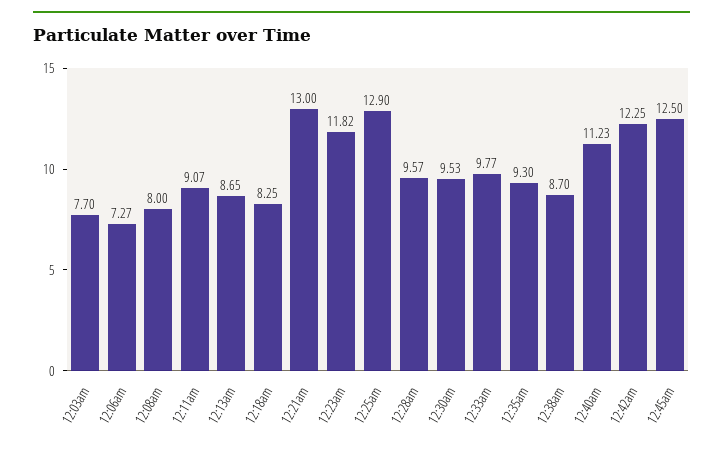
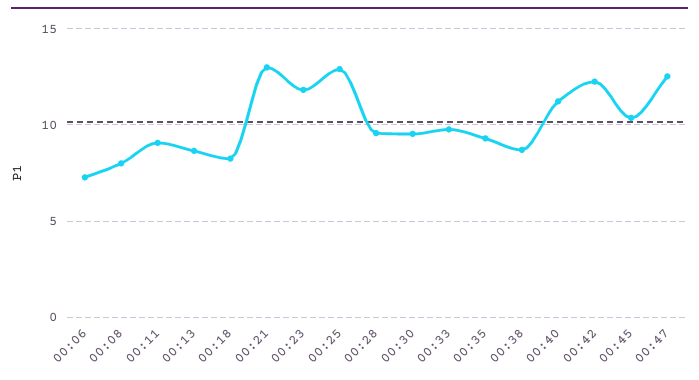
12:03am: 7.7 -> none
12:45am: 12.5 -> 10.5
00:47: none -> 12.5

